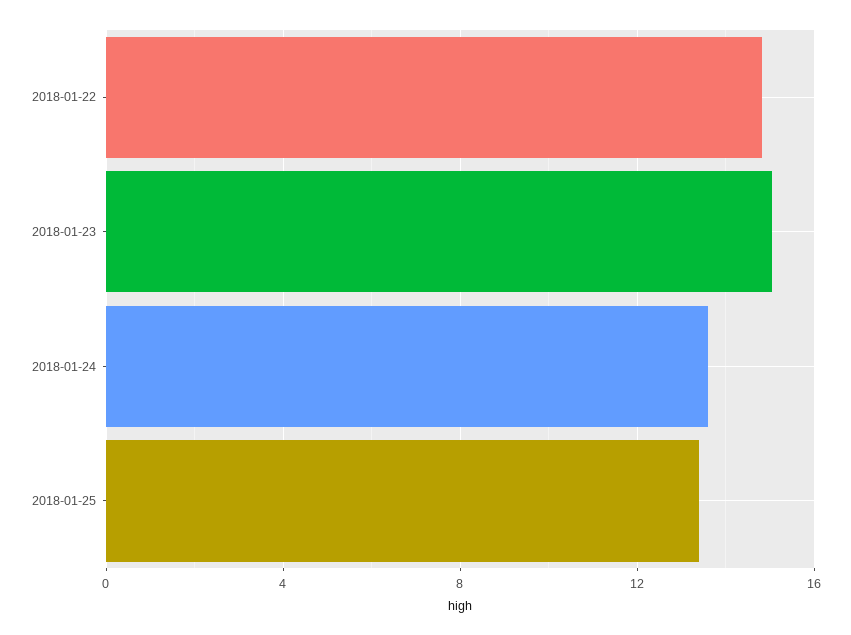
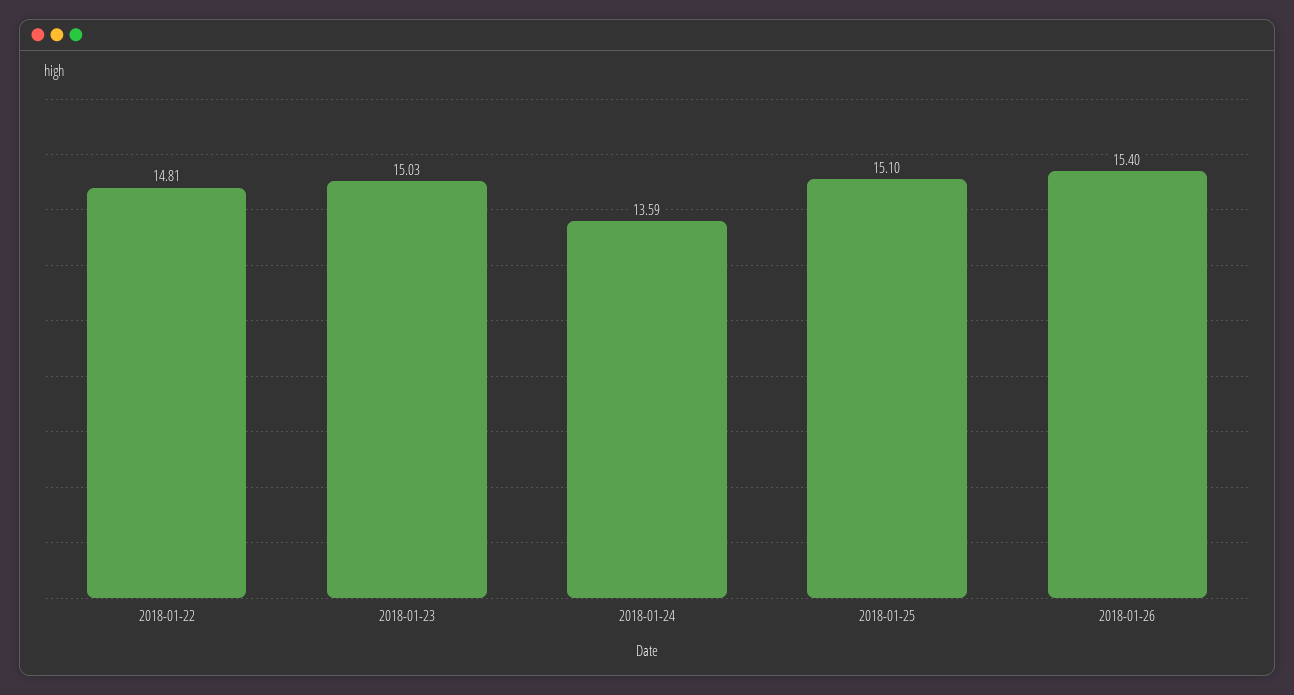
2018-01-25: 13.5 -> 15.1
2018-01-26: none -> 15.4

